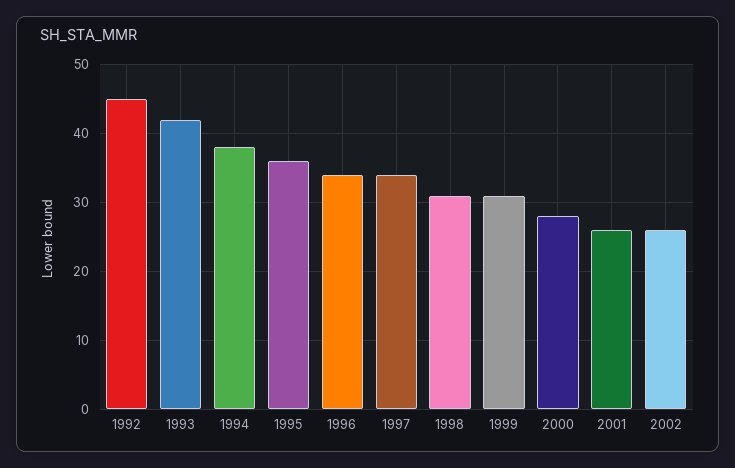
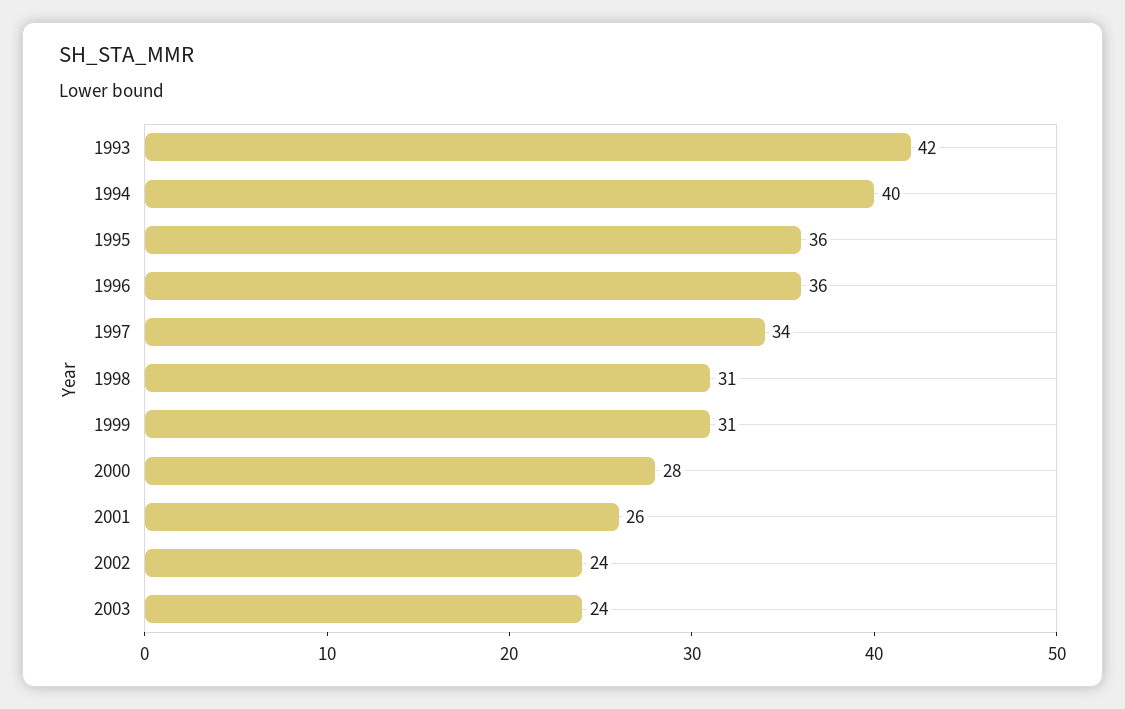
1992: 45 -> none
1994: 38 -> 40
1996: 34 -> 36
2002: 26 -> 24
2003: none -> 24

